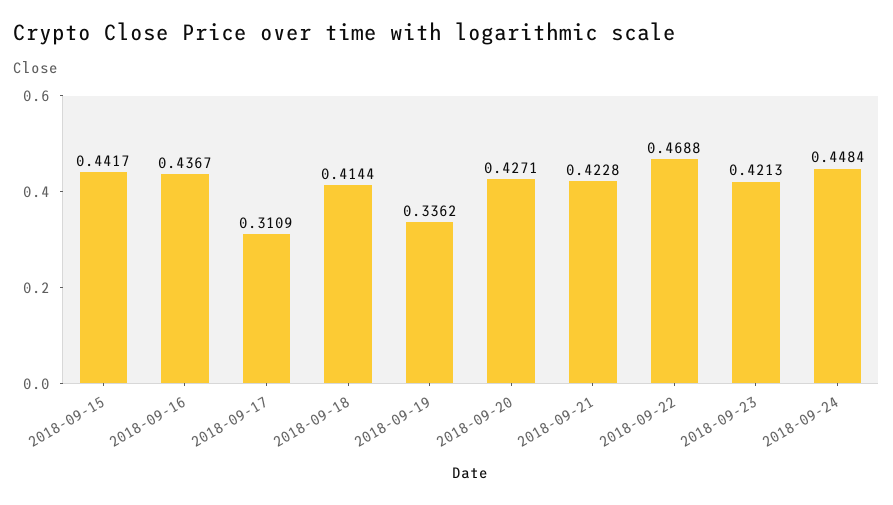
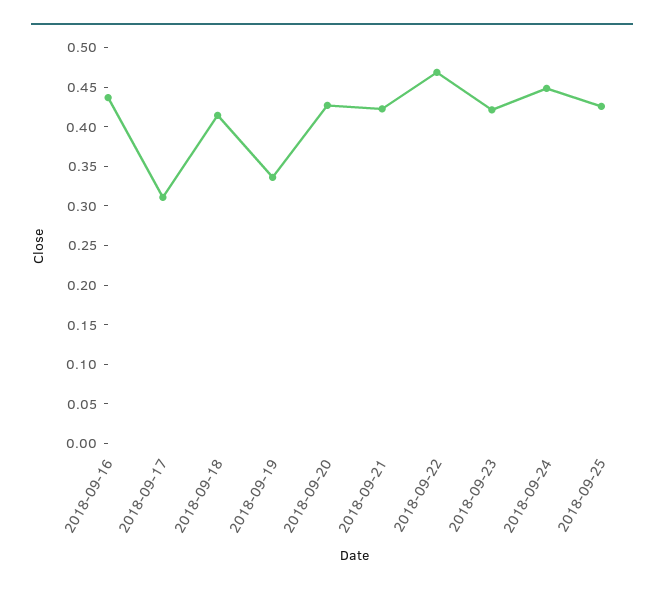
2018-09-15: 0.4417 -> none
2018-09-25: none -> 0.425

